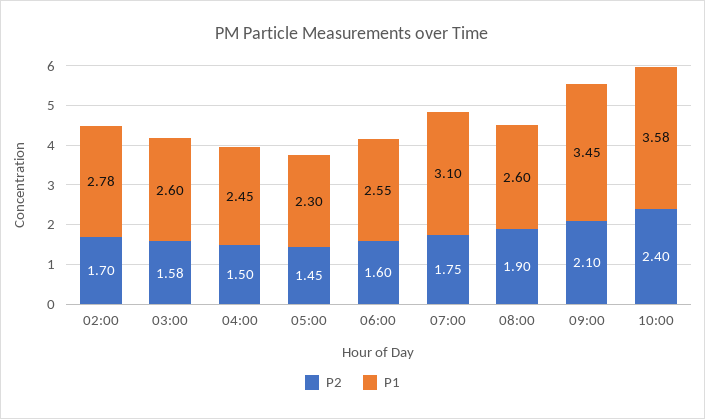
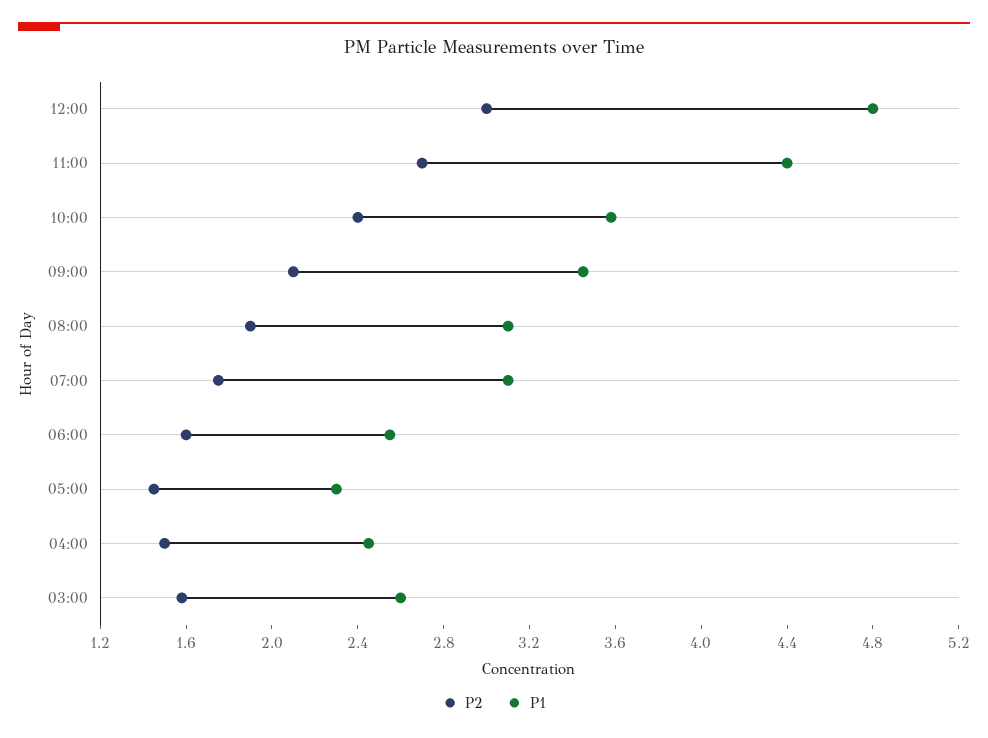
P2, 02:00: 1.7 -> none
P1, 02:00: 2.78 -> none
P1, 08:00: 2.6 -> 3.1
P2, 12:00: none -> 3
P1, 12:00: none -> 4.8
P2, 11:00: none -> 2.7
P1, 11:00: none -> 4.4

